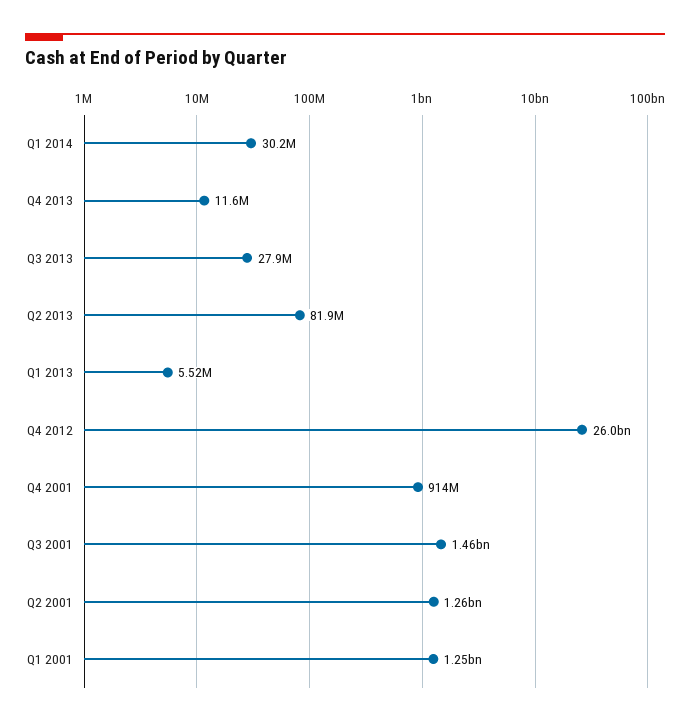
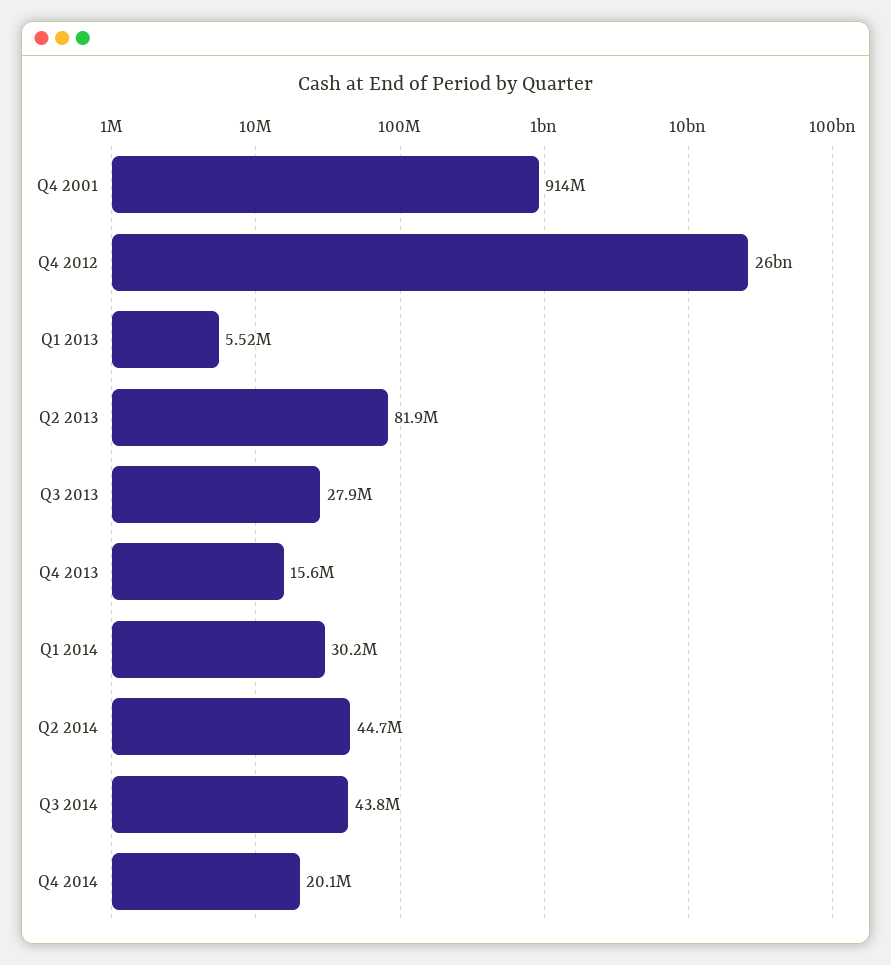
Q4 2013: 11600000 -> 15600000
Q3 2001: 1460000000 -> none
Q2 2001: 1260000000 -> none
Q1 2001: 1250000000 -> none
Q2 2014: none -> 44700000
Q3 2014: none -> 43800000
Q4 2014: none -> 20100000

